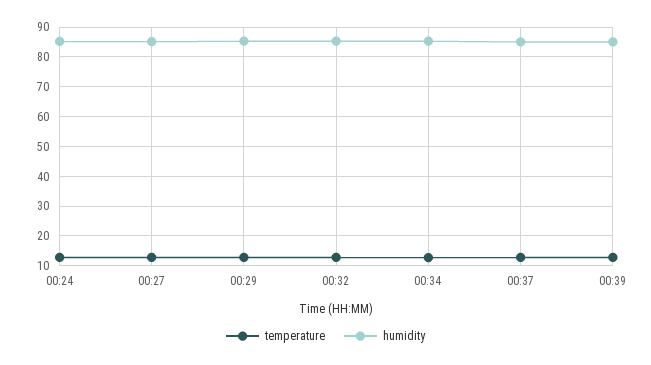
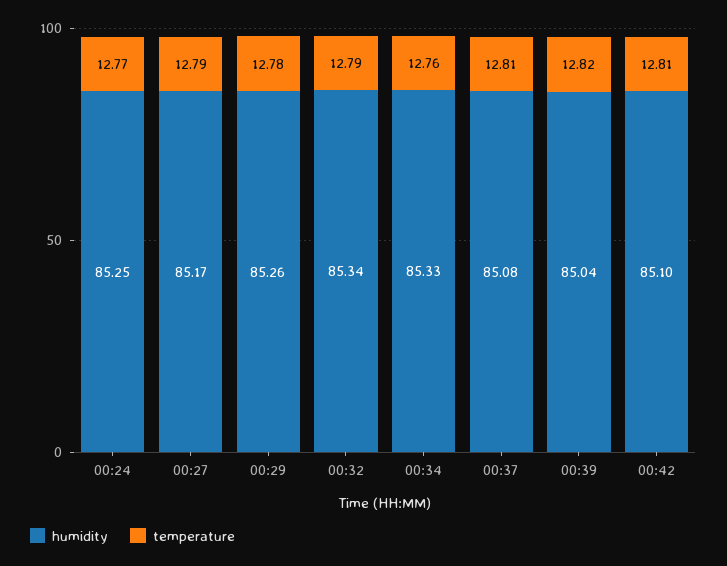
humidity, 00:42: none -> 85.1
temperature, 00:42: none -> 12.81

